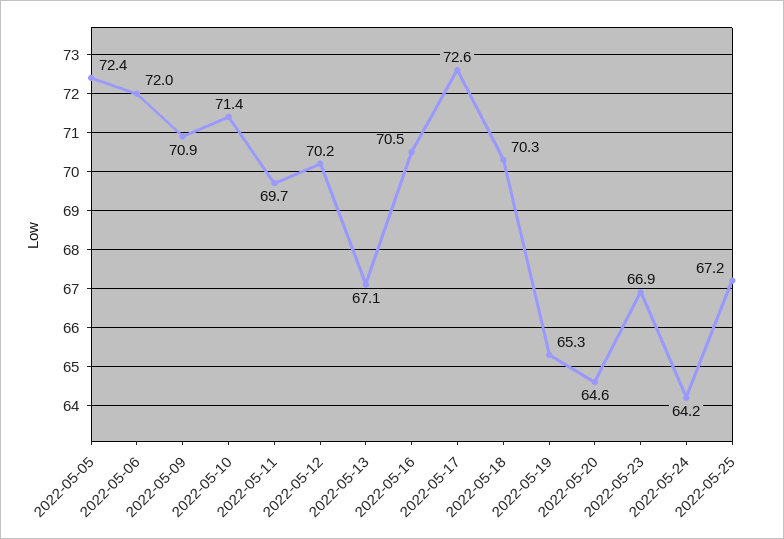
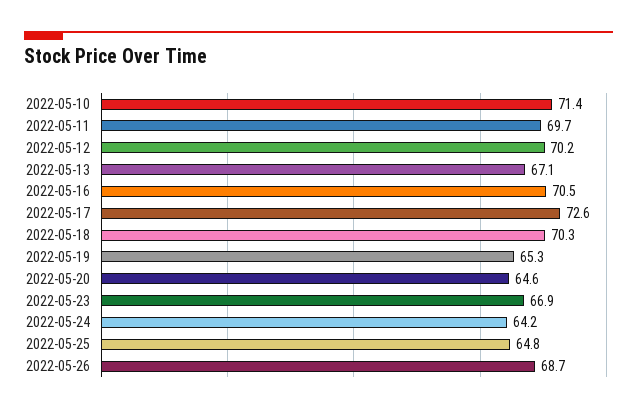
2022-05-05: 72.4 -> none
2022-05-06: 72 -> none
2022-05-09: 70.9 -> none
2022-05-25: 67.2 -> 64.8
2022-05-26: none -> 68.7

